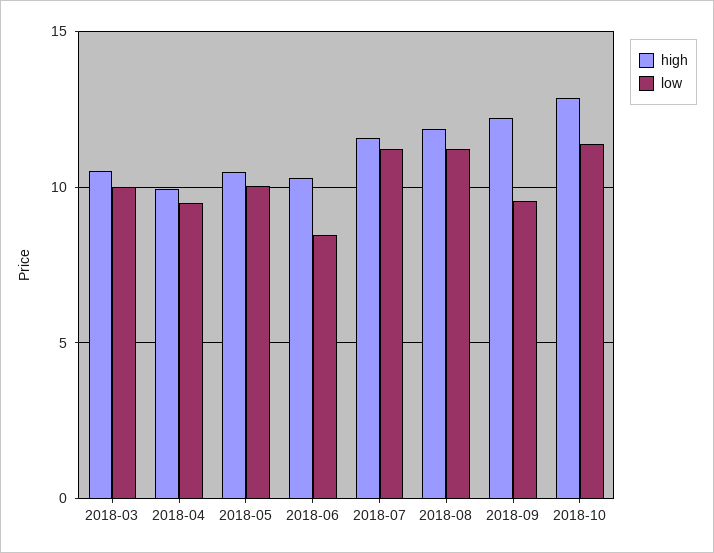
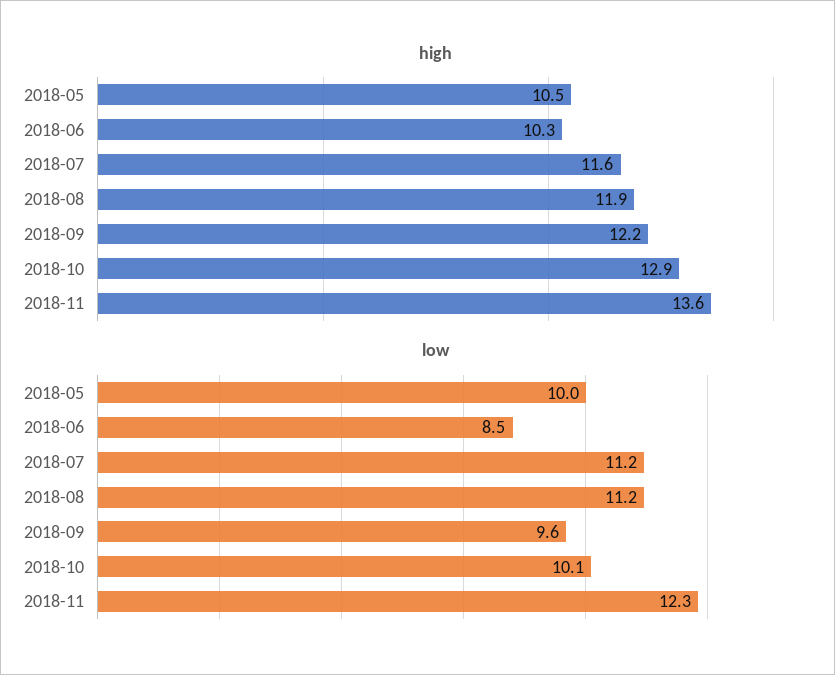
high, 2018-03: 10.5 -> none
low, 2018-03: 10 -> none
high, 2018-04: 10 -> none
low, 2018-04: 9.5 -> none
low, 2018-10: 11.5 -> 10.1
high, 2018-11: none -> 13.6
low, 2018-11: none -> 12.3

